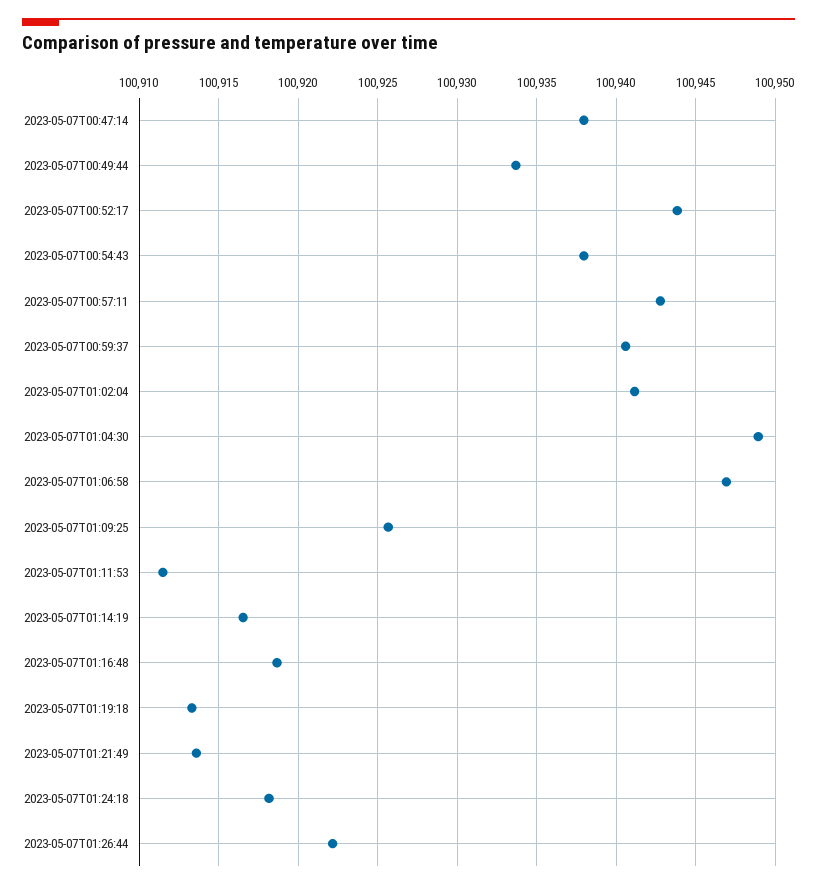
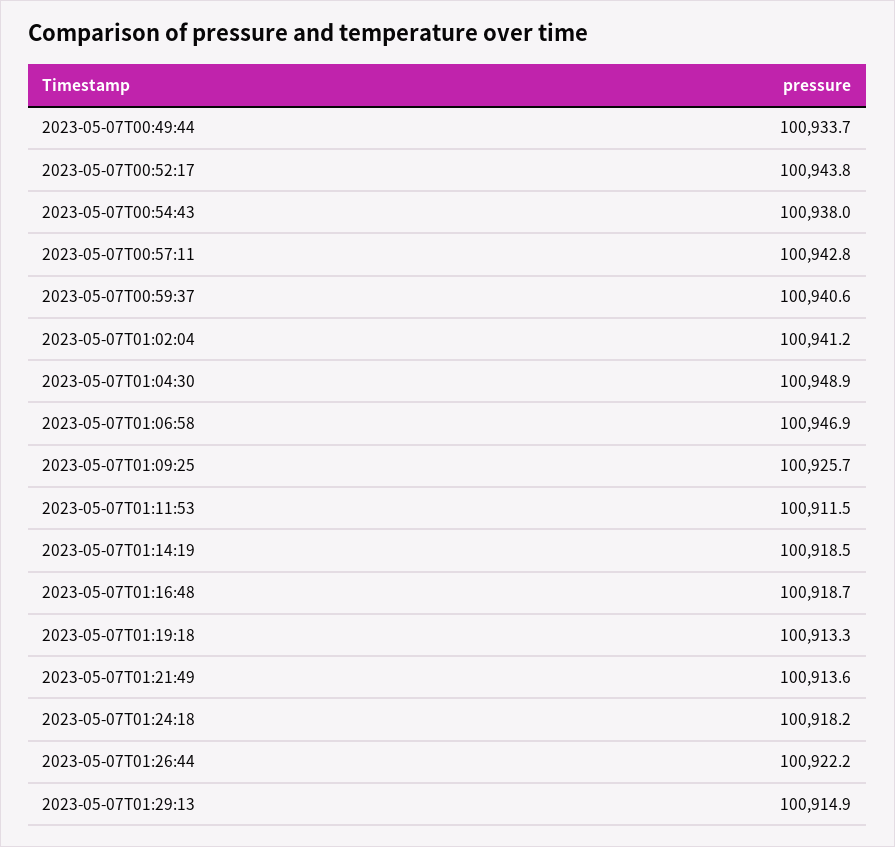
2023-05-07T00:47:14: 100938 -> none
2023-05-07T01:14:19: 100916.5 -> 100918.5
2023-05-07T01:29:13: none -> 100914.9

